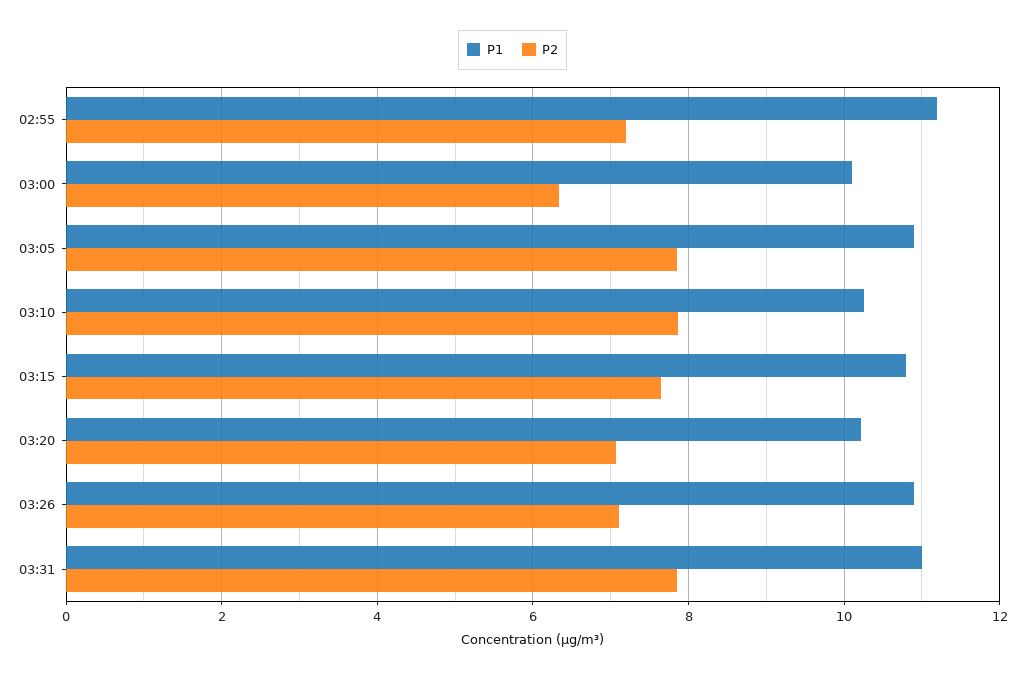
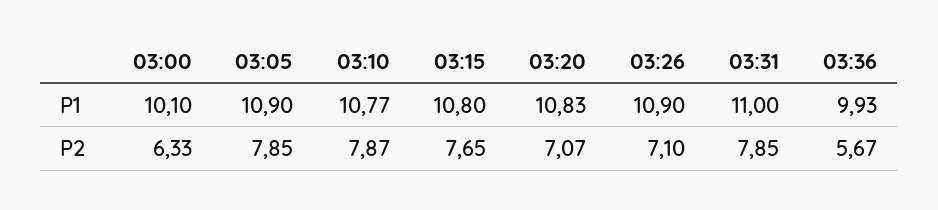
P1, 02:55: 11.2 -> none
P2, 02:55: 7.2 -> none
P1, 03:10: 10.2 -> 10.77
P1, 03:20: 10.2 -> 10.83
P1, 03:36: none -> 9.93
P2, 03:36: none -> 5.67

